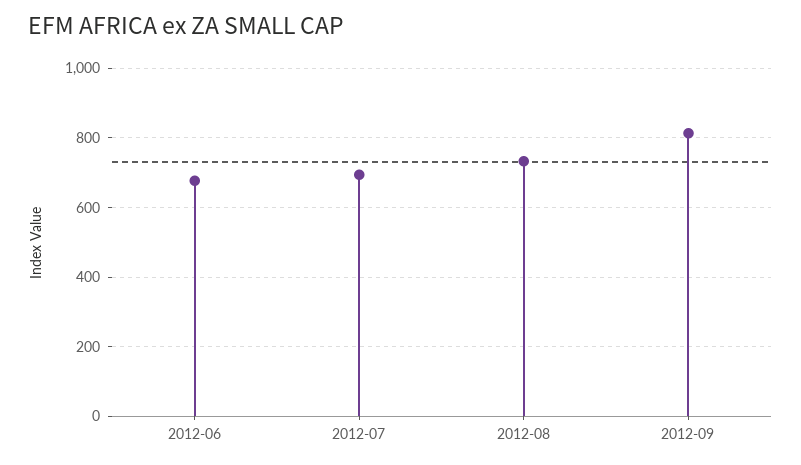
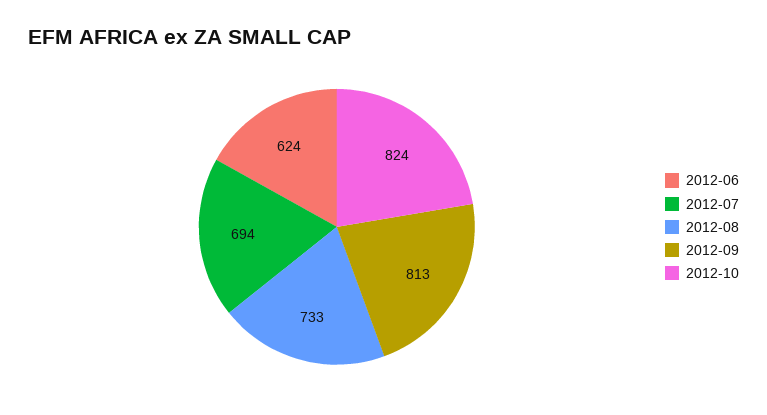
2012-06: 680 -> 624
2012-10: none -> 824

